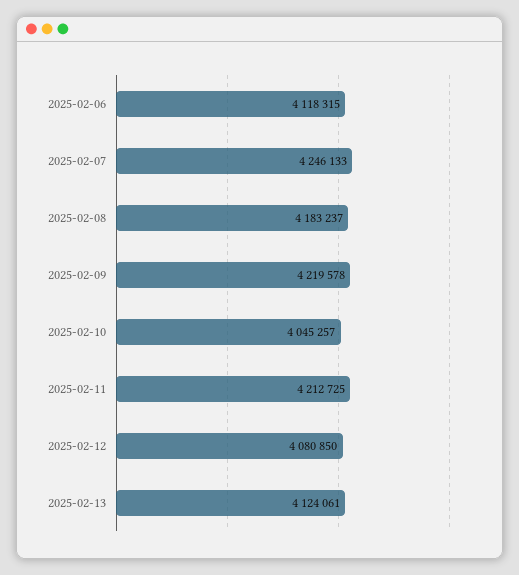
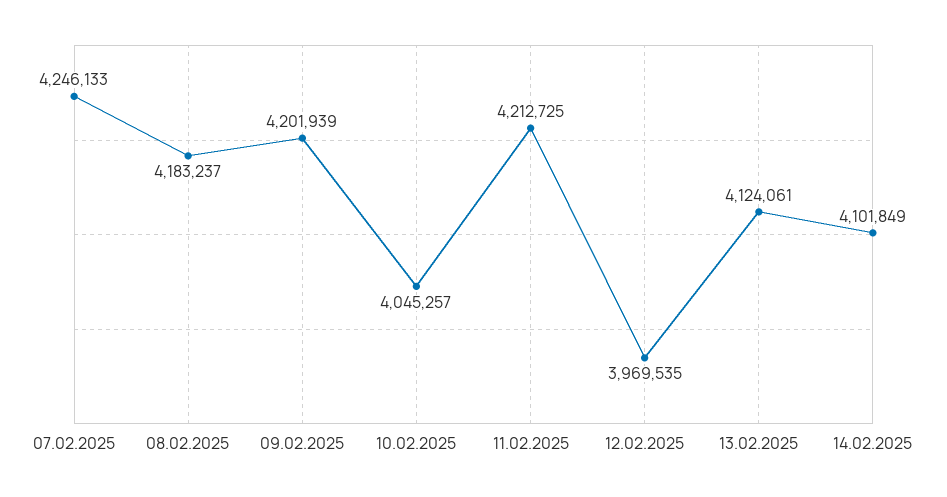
2025-02-06: 4118315 -> none
2025-02-09: 4219578 -> 4201939
2025-02-12: 4080850 -> 3969535
14.02.2025: none -> 4101849

